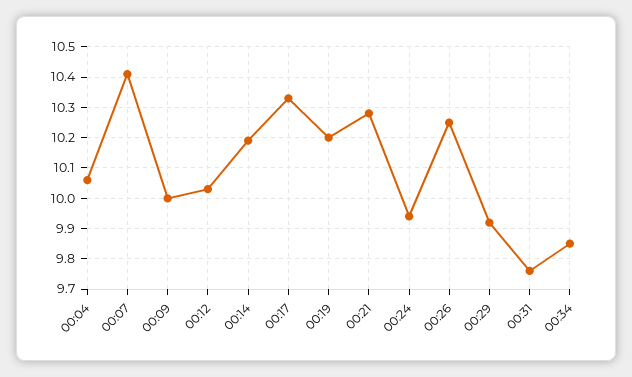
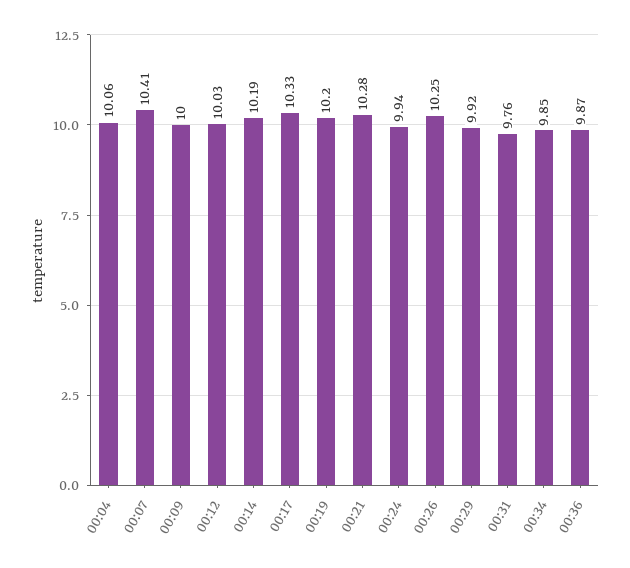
00:36: none -> 9.87

